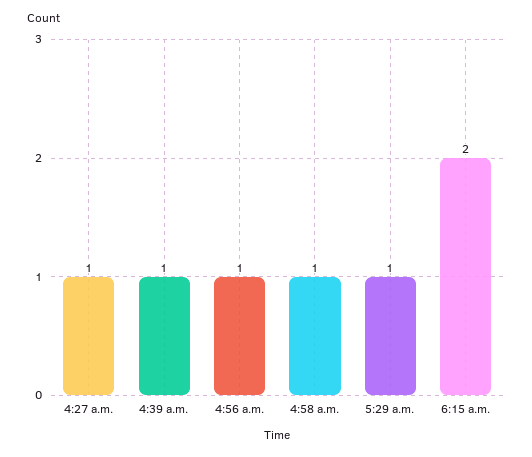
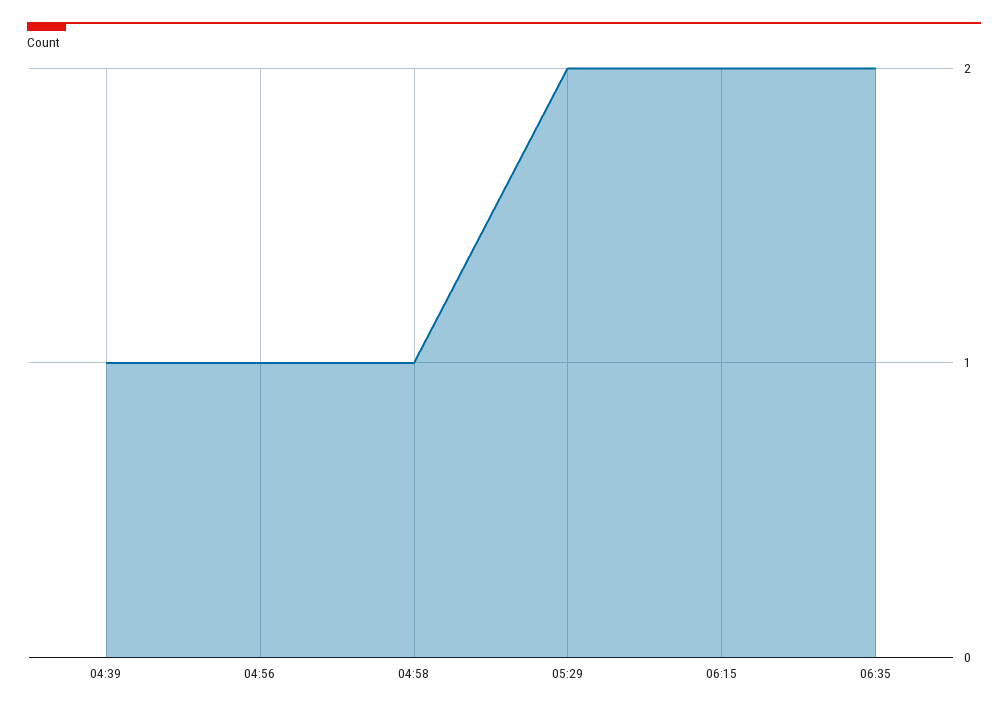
4:27 a.m.: 1 -> none
5:29 a.m.: 1 -> 2
06:35: none -> 2

